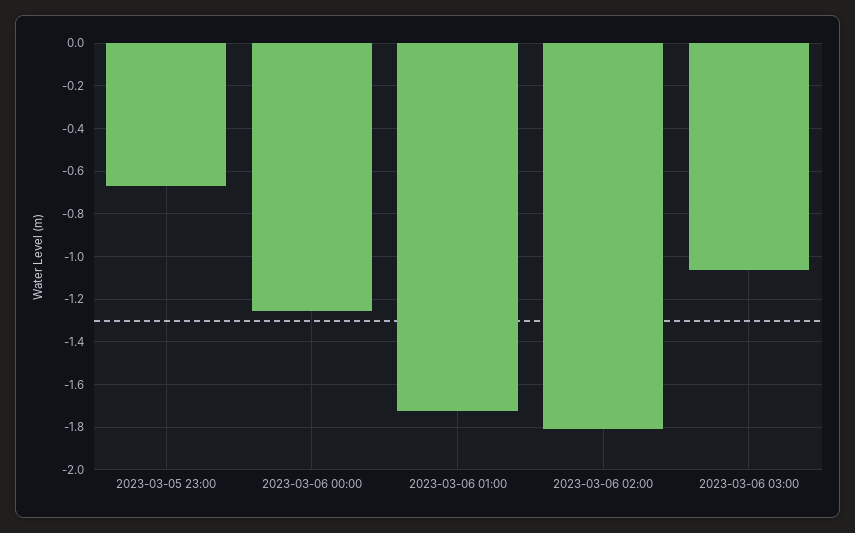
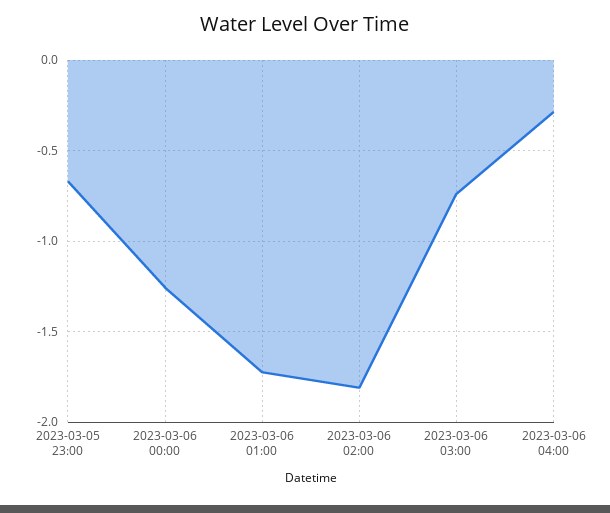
2023-03-06 03:00: -1.05 -> -0.75
2023-03-06 04:00: none -> -0.3

